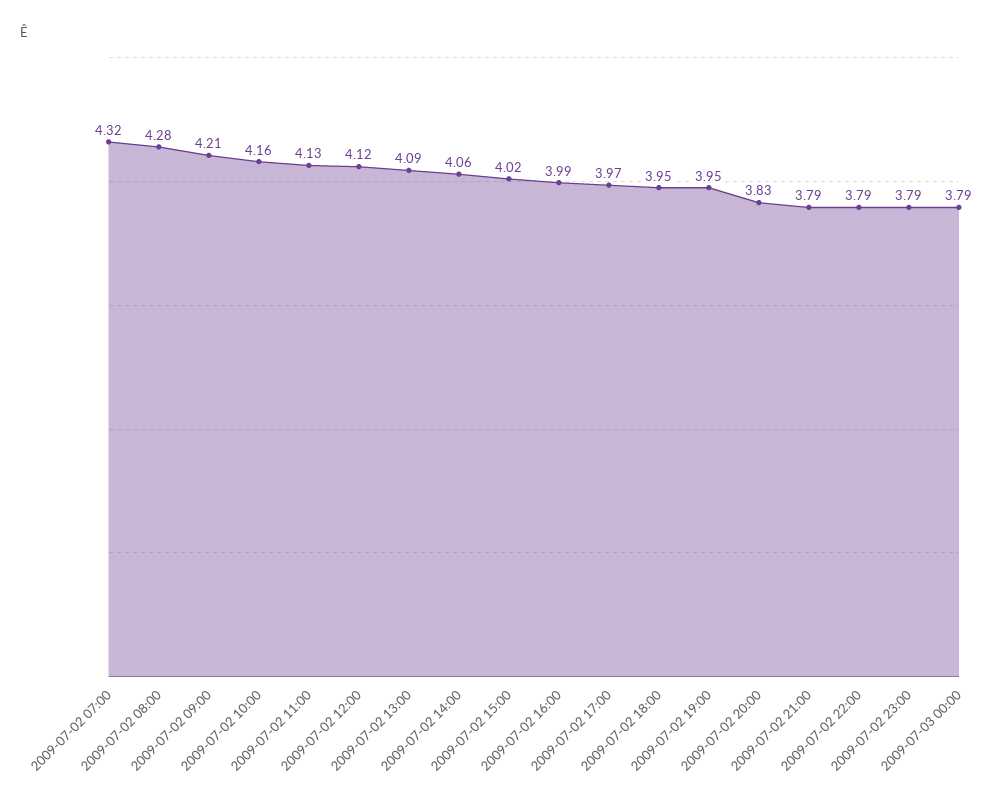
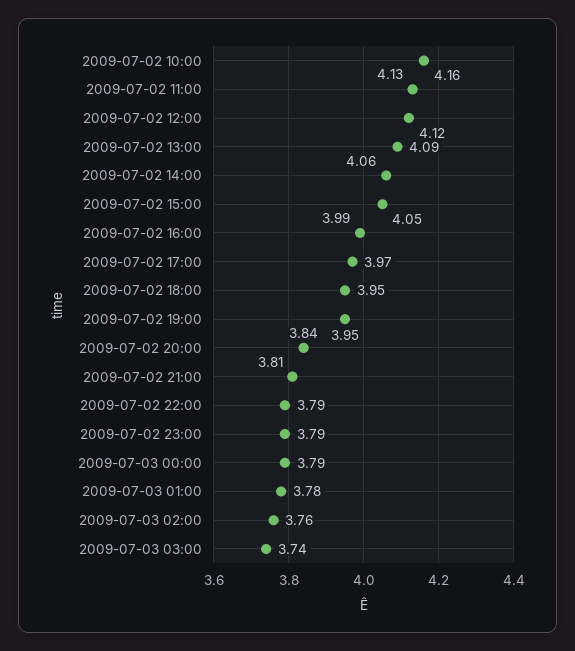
2009-07-02 07:00: 4.32 -> none
2009-07-02 08:00: 4.28 -> none
2009-07-02 09:00: 4.21 -> none
2009-07-02 15:00: 4.02 -> 4.05
2009-07-02 20:00: 3.83 -> 3.84
2009-07-02 21:00: 3.79 -> 3.81
2009-07-03 01:00: none -> 3.78
2009-07-03 02:00: none -> 3.76
2009-07-03 03:00: none -> 3.74

